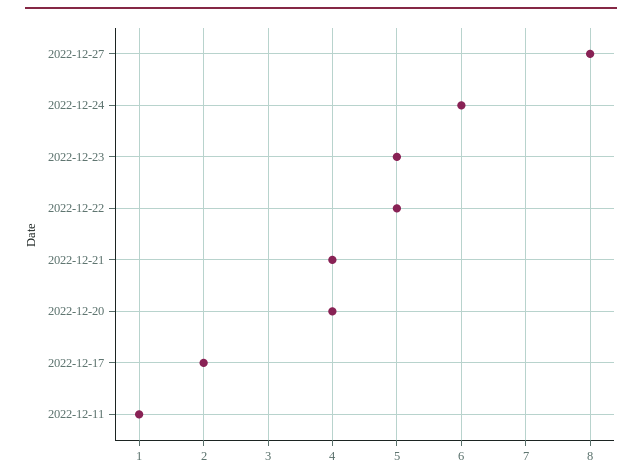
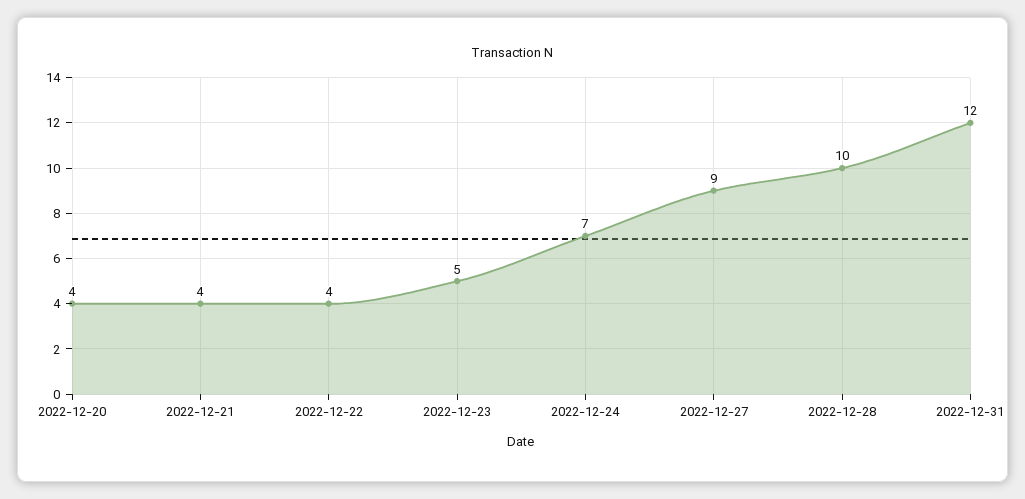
2022-12-27: 8 -> 9
2022-12-24: 6 -> 7
2022-12-22: 5 -> 4
2022-12-17: 2 -> none
2022-12-11: 1 -> none
2022-12-28: none -> 10
2022-12-31: none -> 12

